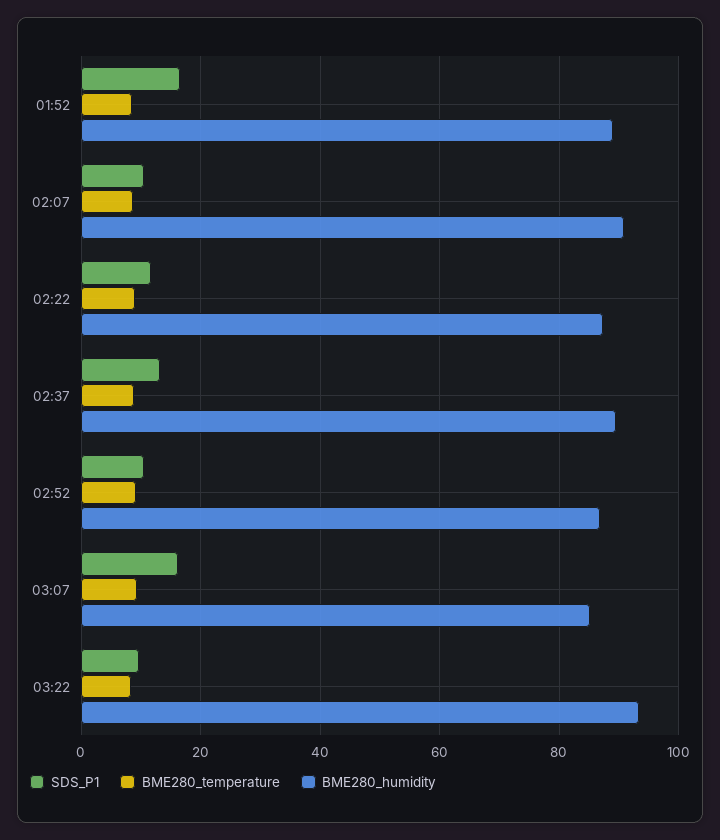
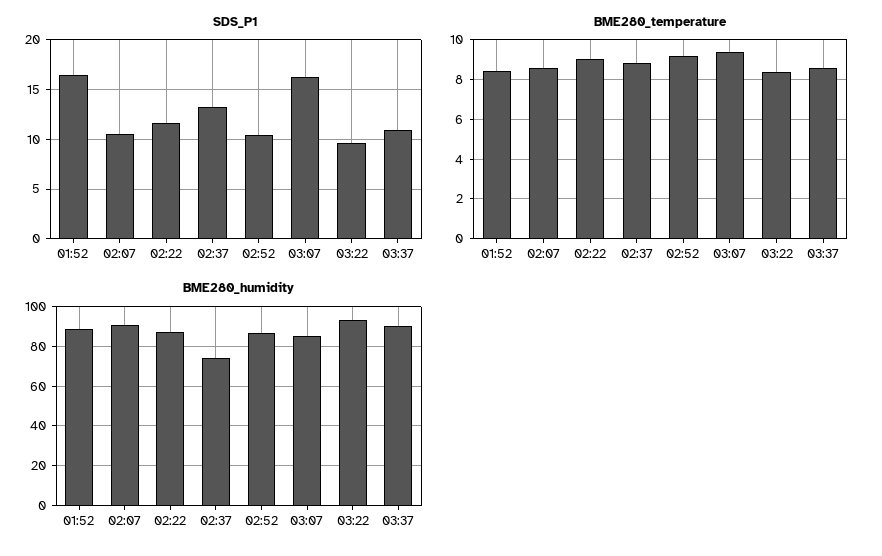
BME280_humidity, 02:37: 90 -> 75
SDS_P1, 03:37: none -> 11
BME280_temperature, 03:37: none -> 8.5
BME280_humidity, 03:37: none -> 90

